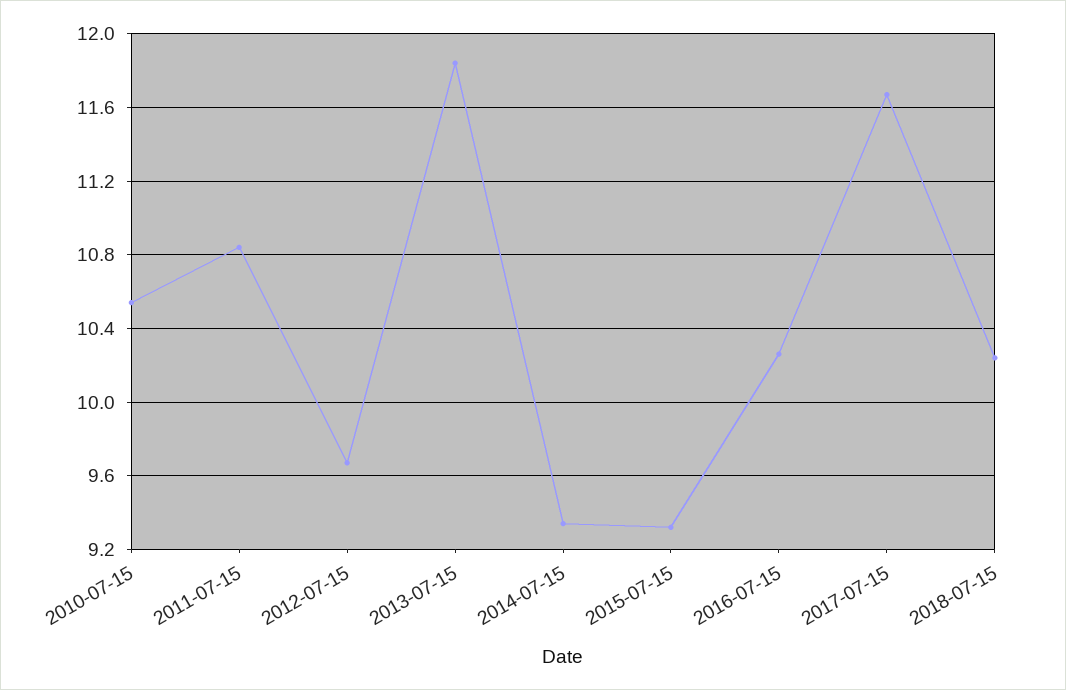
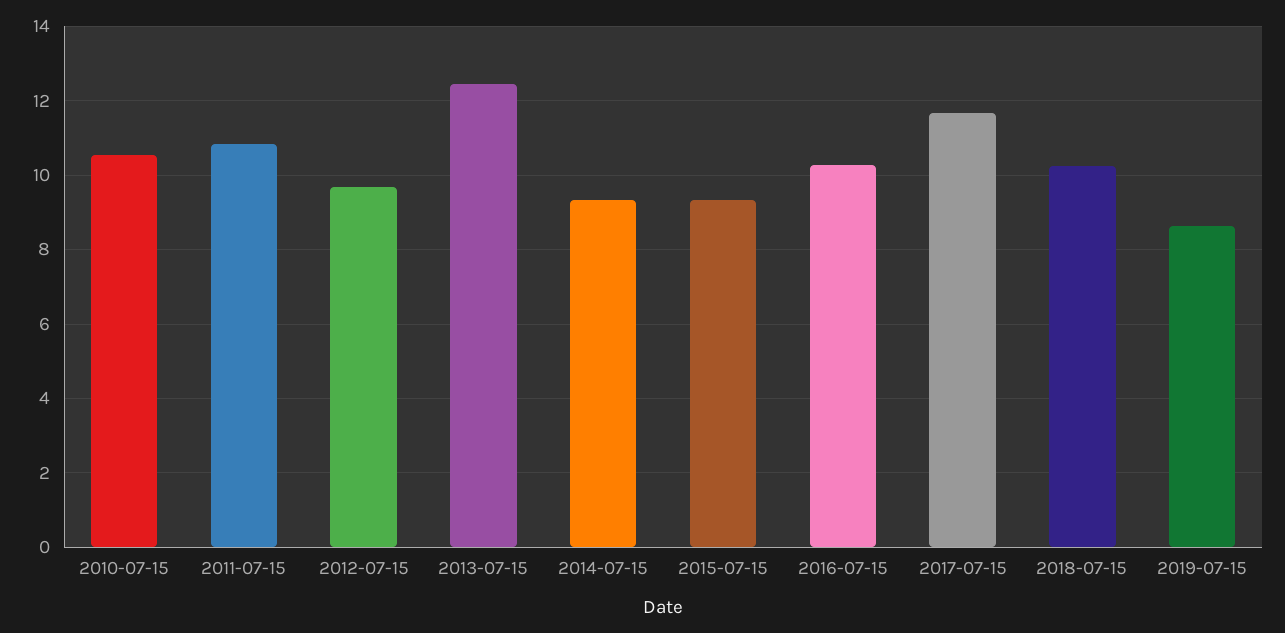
2013-07-15: 11.85 -> 12.4
2019-07-15: none -> 8.6

